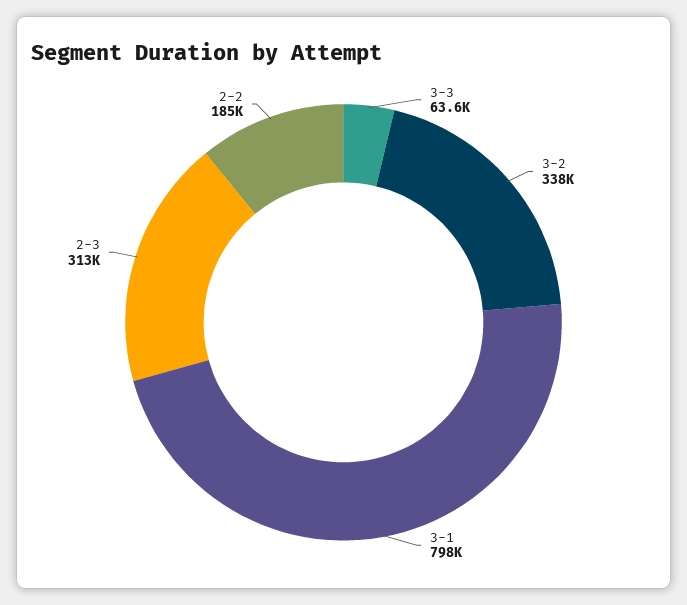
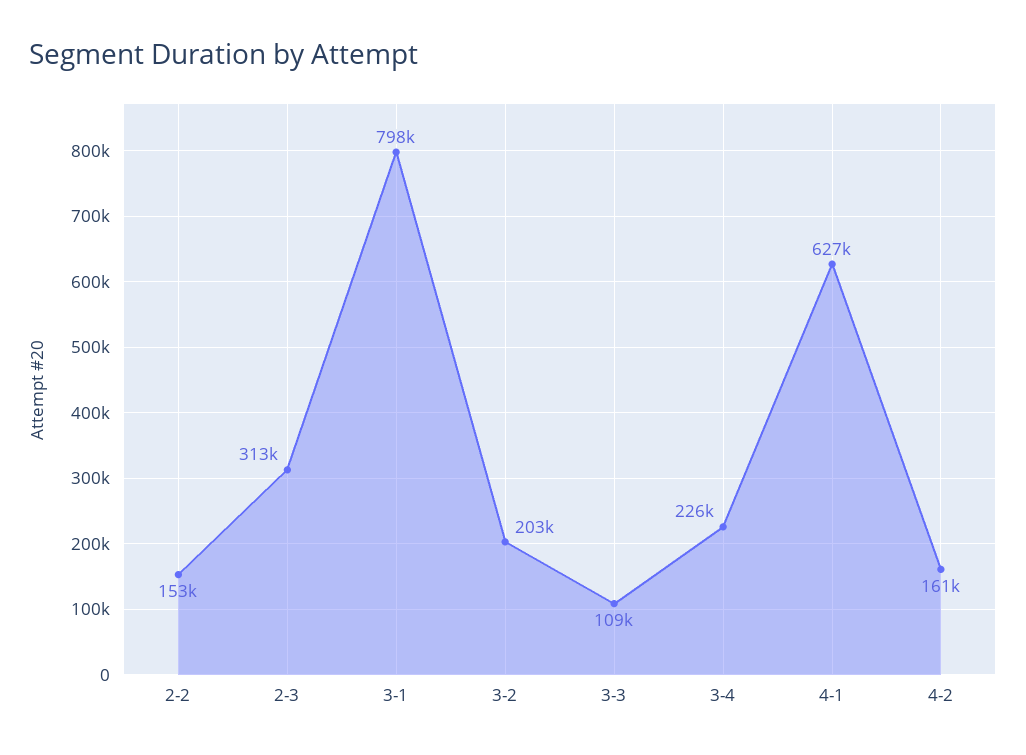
3-3: 63600 -> 109000
3-2: 338000 -> 203000
2-2: 185000 -> 153000
3-4: none -> 226000
4-1: none -> 627000
4-2: none -> 161000

